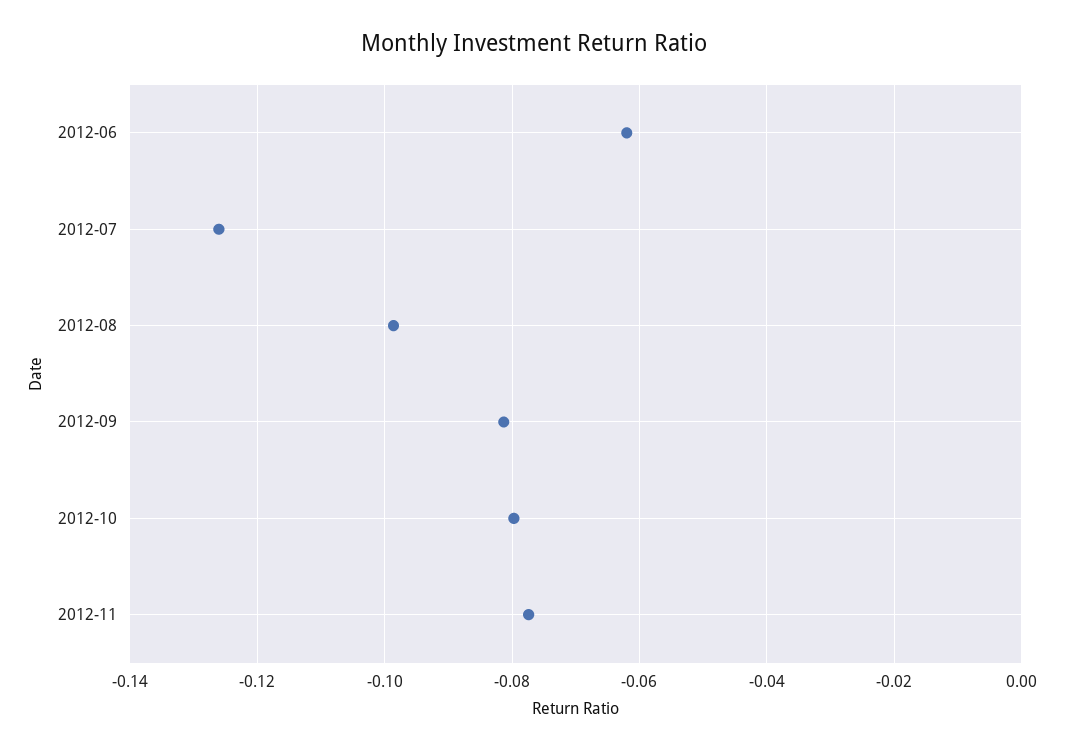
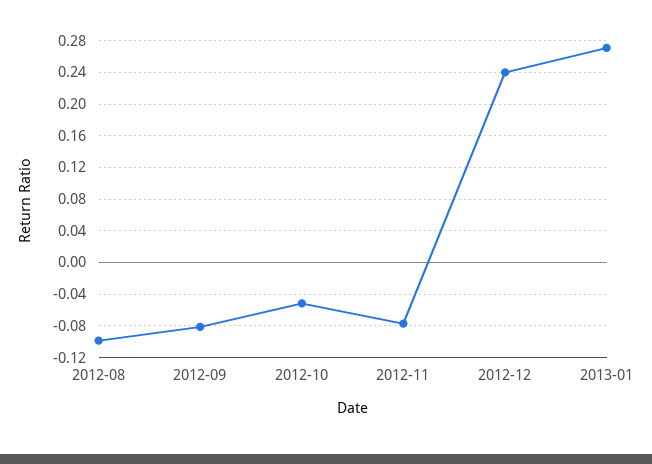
2012-06: -0.062 -> none
2012-07: -0.126 -> none
2012-10: -0.08 -> -0.05
2012-12: none -> 0.24
2013-01: none -> 0.27

